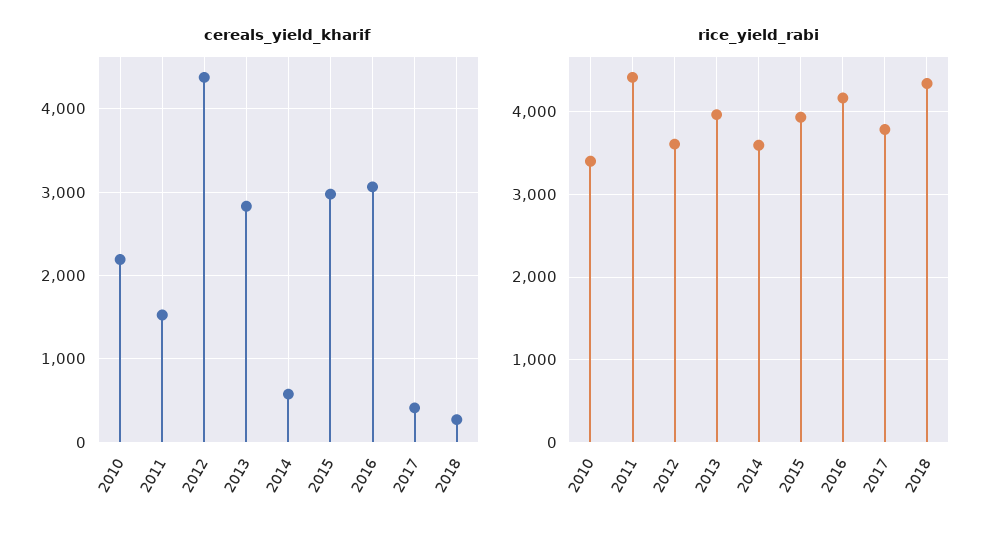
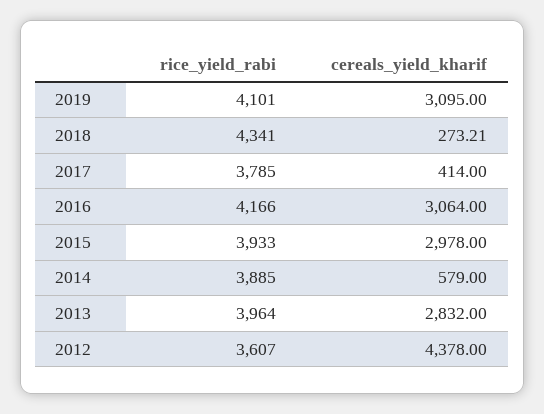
cereals_yield_kharif, 2010: 2200 -> none
cereals_yield_kharif, 2011: 1500 -> none
rice_yield_rabi, 2010: 3400 -> none
rice_yield_rabi, 2011: 4400 -> none
rice_yield_rabi, 2014: 3600 -> 3885
rice_yield_rabi, 2019: none -> 4101
cereals_yield_kharif, 2019: none -> 3095

